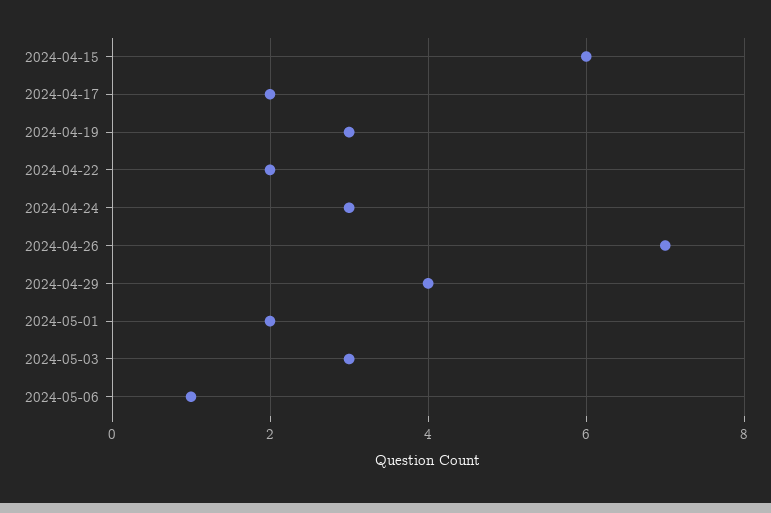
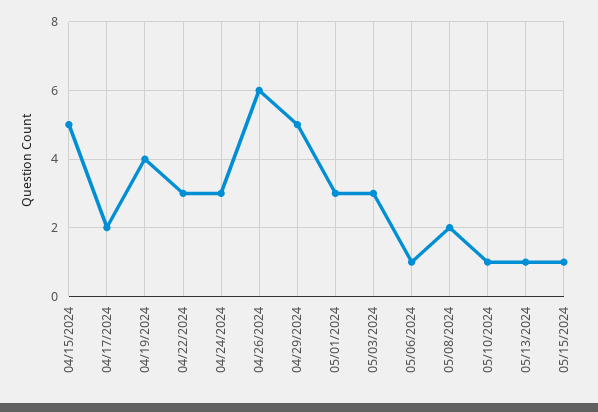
2024-04-15: 6 -> 5
2024-04-19: 3 -> 4
2024-04-22: 2 -> 3
2024-04-26: 7 -> 6
2024-04-29: 4 -> 5
2024-05-01: 2 -> 3
05/08/2024: none -> 2
05/10/2024: none -> 1
05/13/2024: none -> 1
05/15/2024: none -> 1

